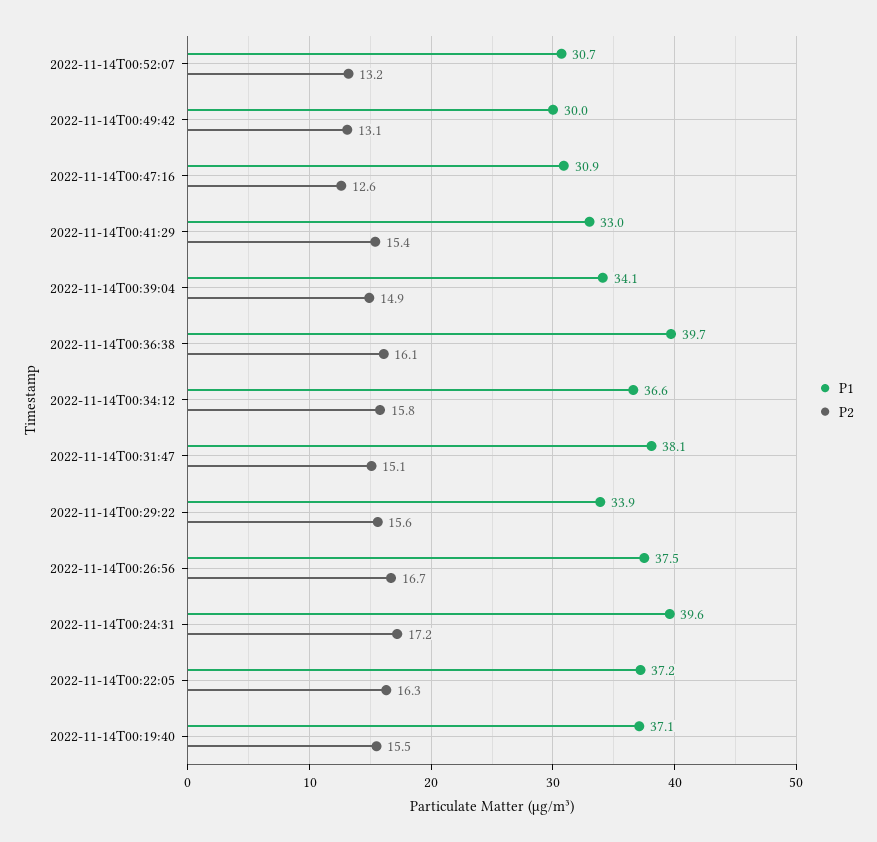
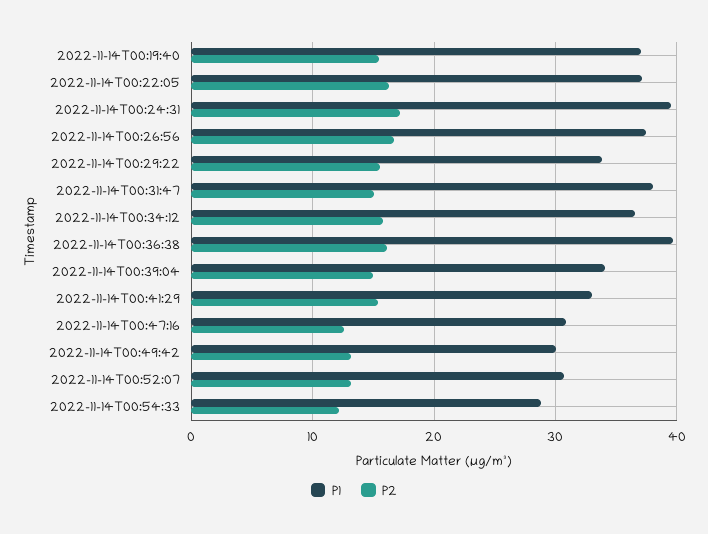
P1, 2022-11-14T00:54:33: none -> 29
P2, 2022-11-14T00:54:33: none -> 12

